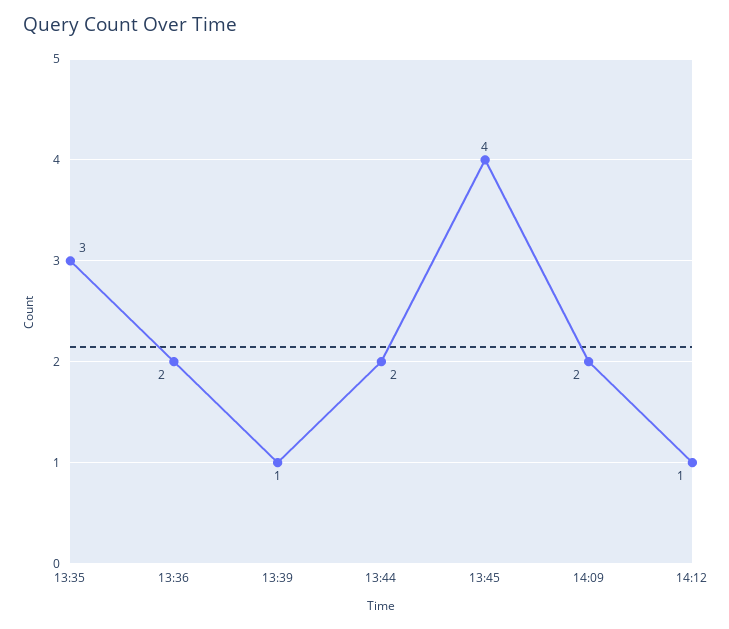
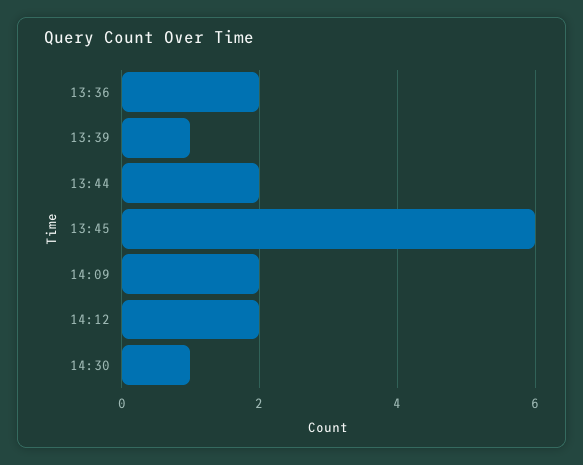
13:35: 3 -> none
13:45: 4 -> 6
14:12: 1 -> 2
14:30: none -> 1

